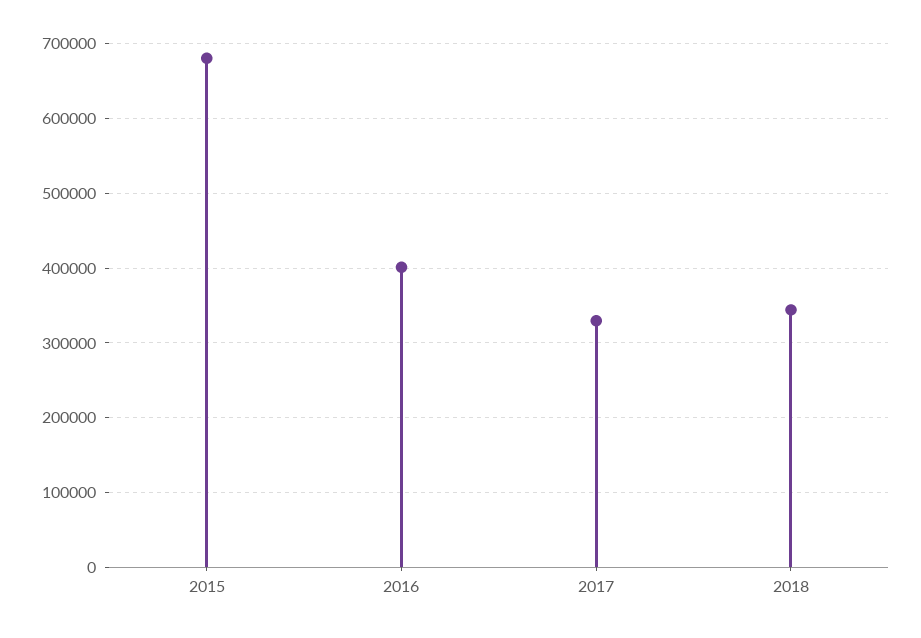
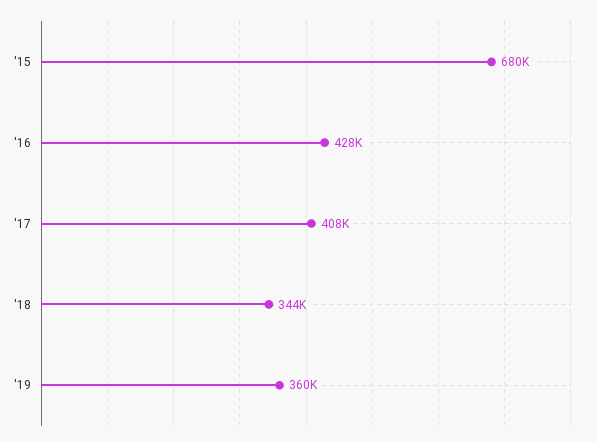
2016: 400000 -> 428000
2017: 330000 -> 408000
'19: none -> 360000

